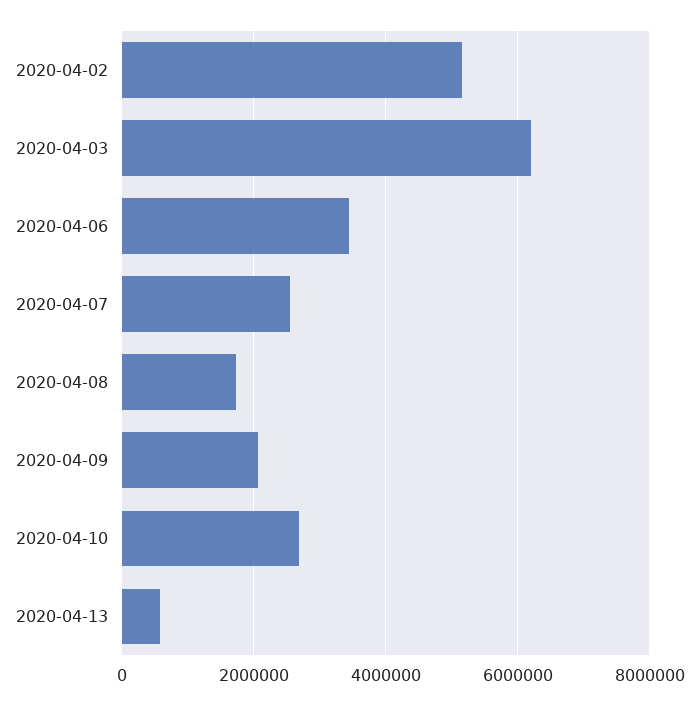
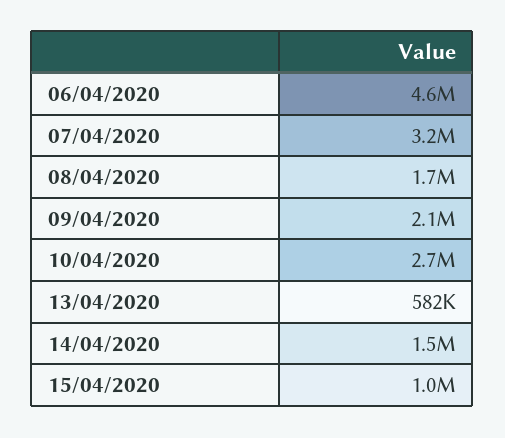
2020-04-02: 5200000 -> none
2020-04-03: 6200000 -> none
2020-04-06: 3400000 -> 4600000
2020-04-07: 2600000 -> 3200000
14/04/2020: none -> 1500000
15/04/2020: none -> 1000000

